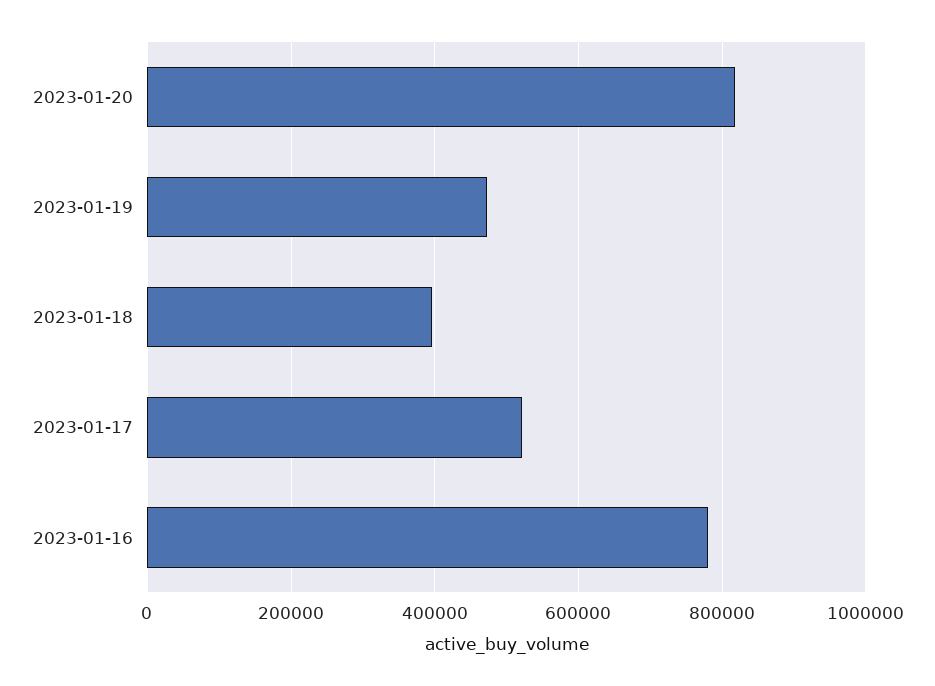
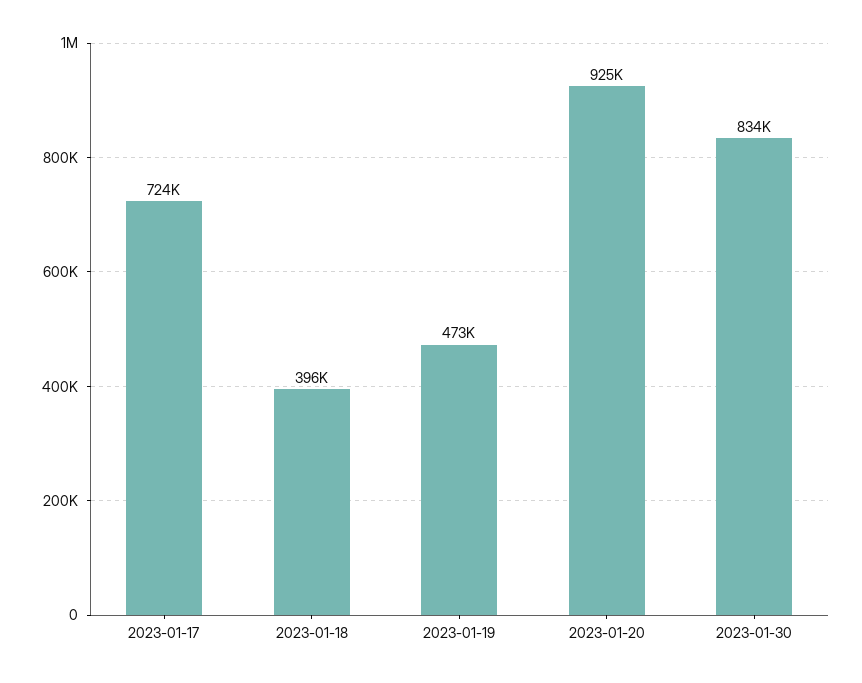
2023-01-20: 820000 -> 925000
2023-01-17: 520000 -> 724000
2023-01-16: 780000 -> none
2023-01-30: none -> 834000

